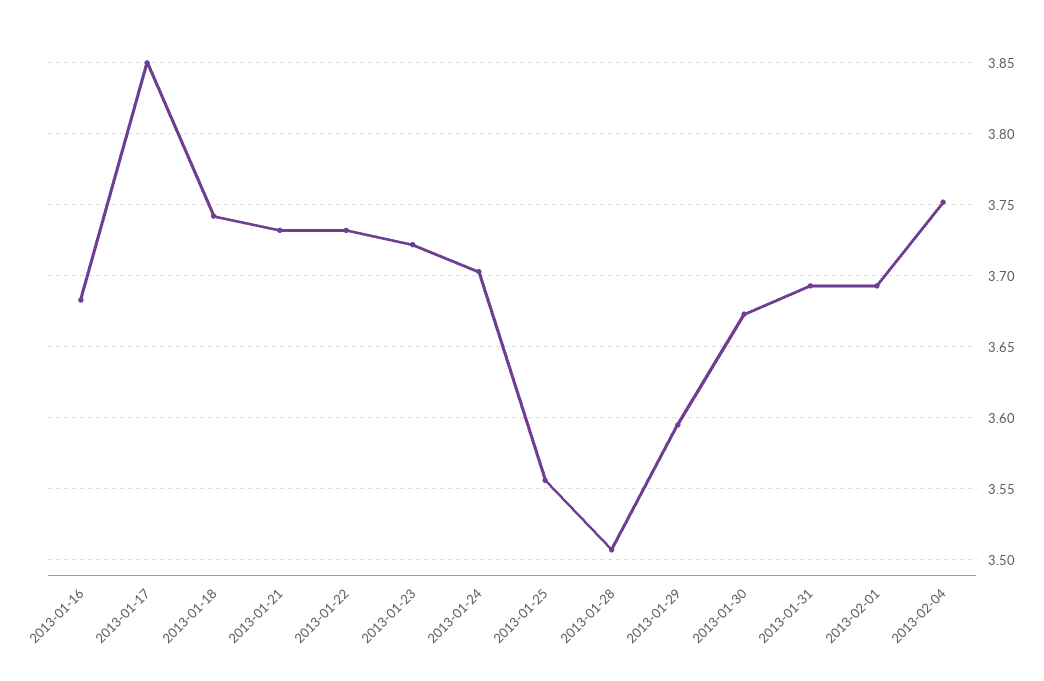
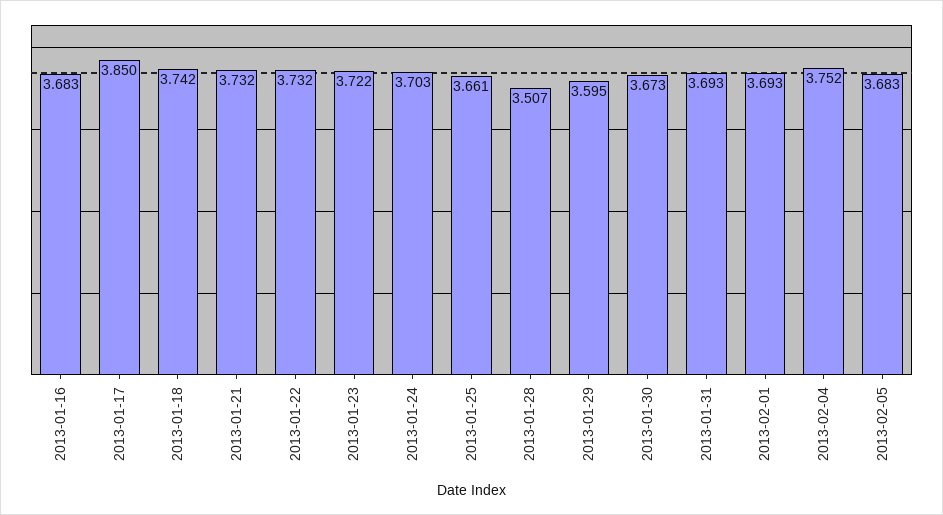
2013-01-25: 3.555 -> 3.661
2013-02-05: none -> 3.683

